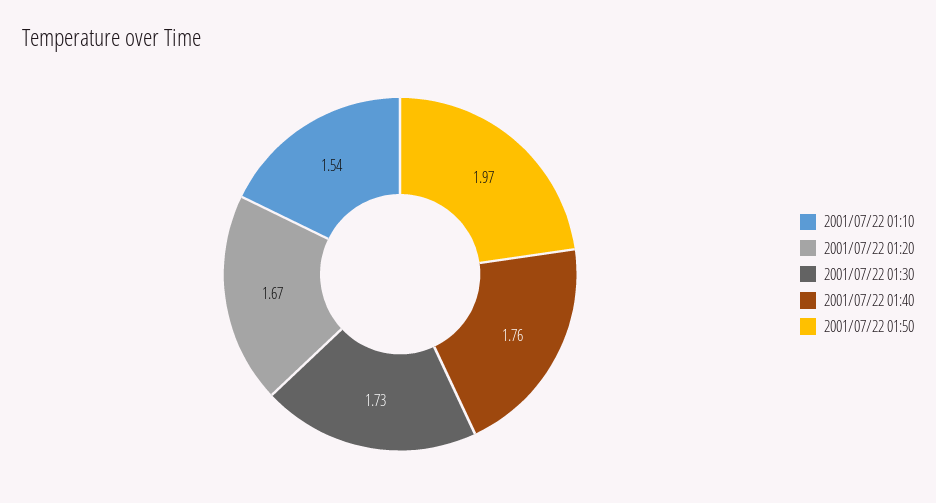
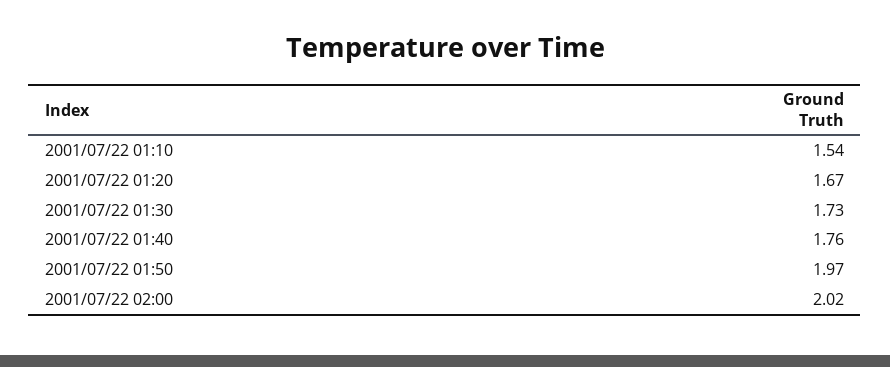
2001/07/22 02:00: none -> 2.02

